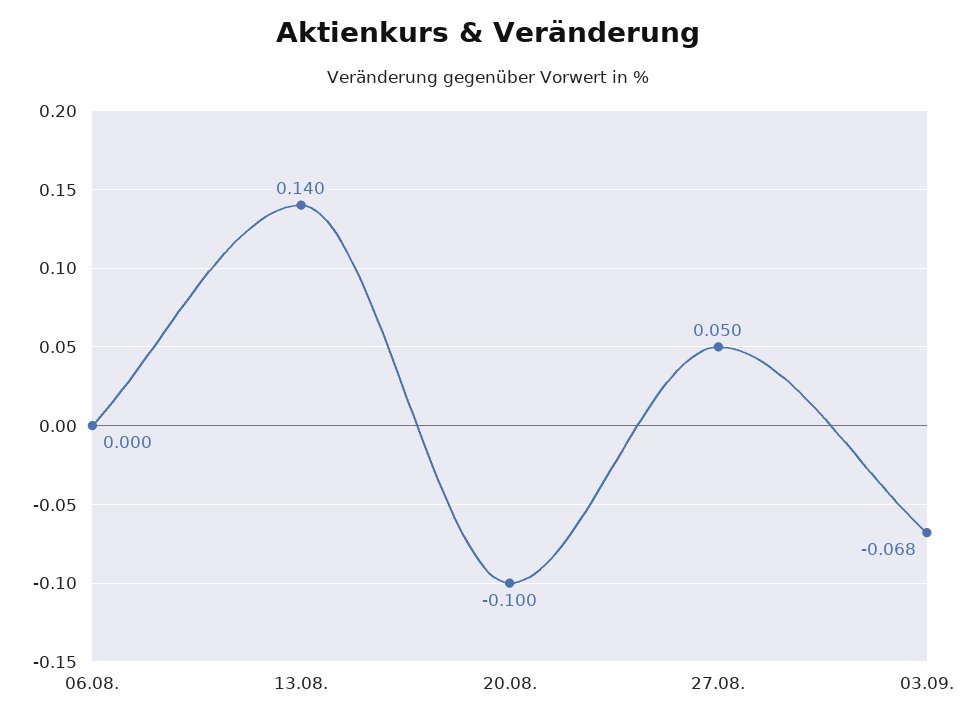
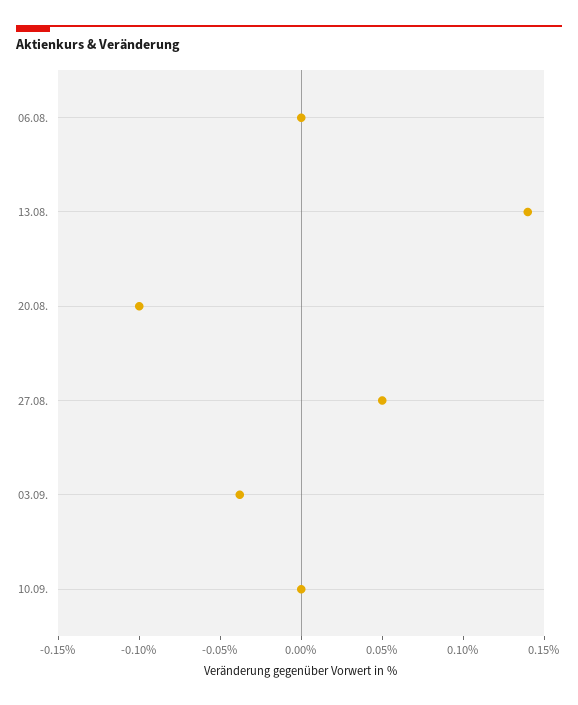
03.09.: -0.068 -> -0.04
10.09.: none -> 0

